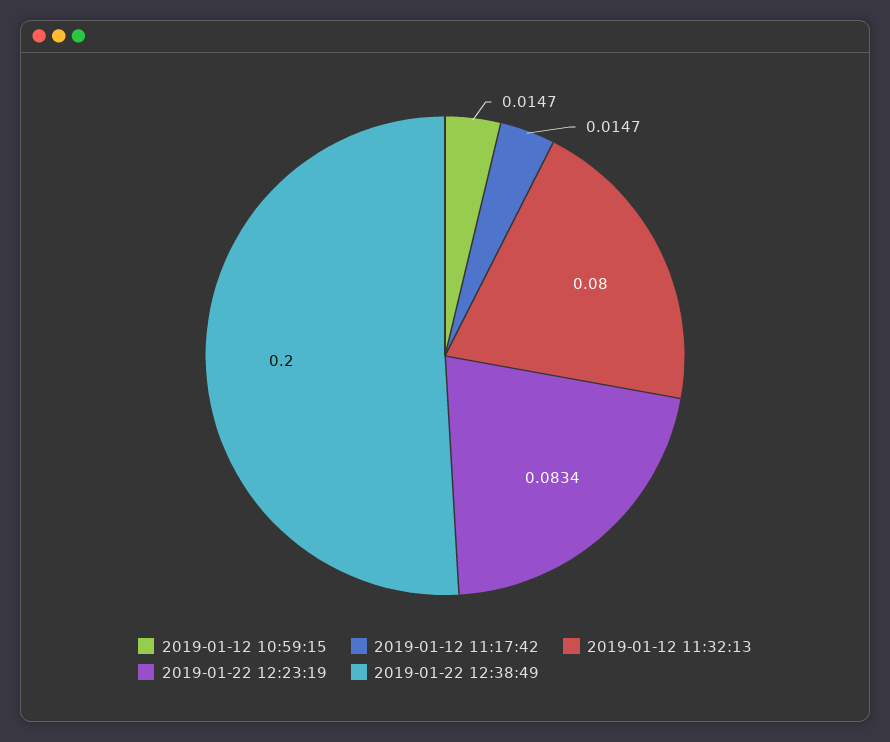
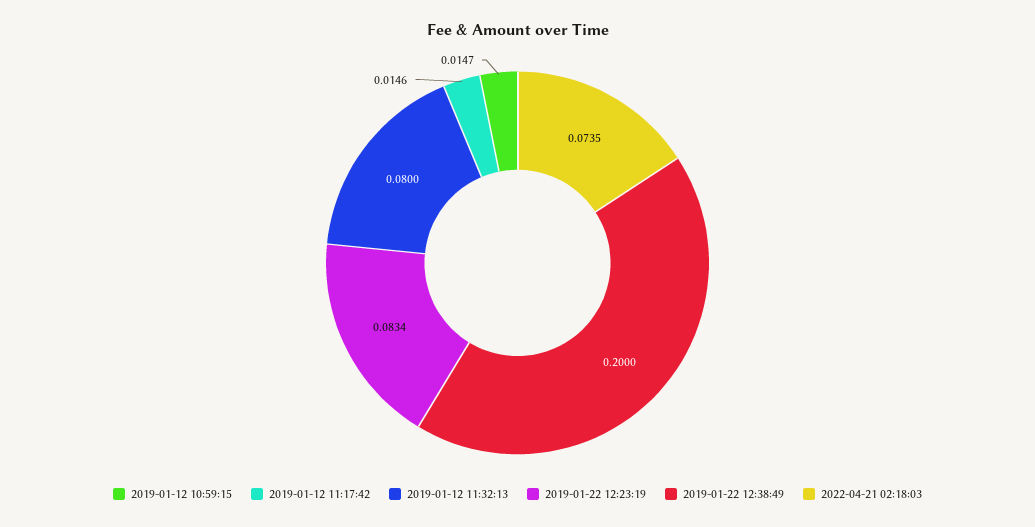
2019-01-12 11:17:42: 0.0147 -> 0.0146
2022-04-21 02:18:03: none -> 0.0735

